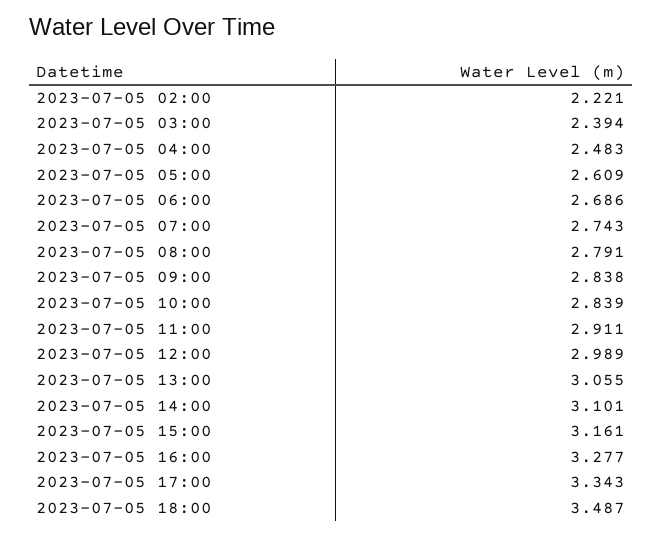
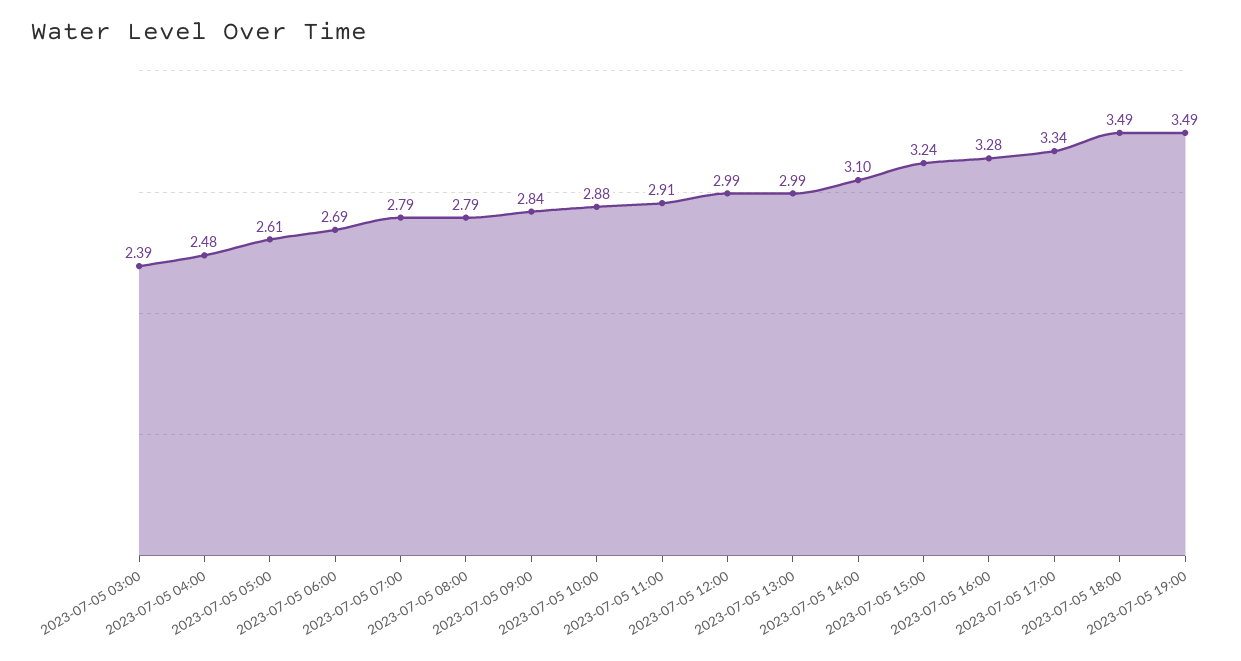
2023-07-05 02:00: 2.221 -> none
2023-07-05 07:00: 2.743 -> 2.79
2023-07-05 10:00: 2.839 -> 2.88
2023-07-05 13:00: 3.055 -> 2.99
2023-07-05 15:00: 3.161 -> 3.24
2023-07-05 19:00: none -> 3.49

